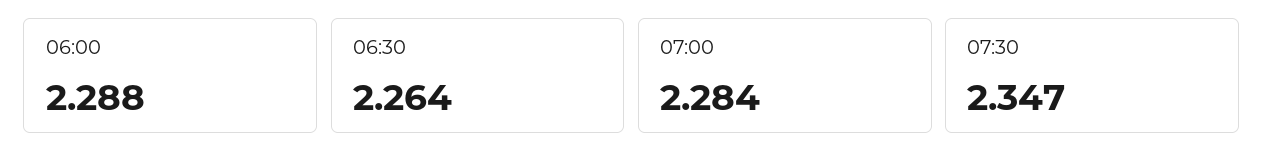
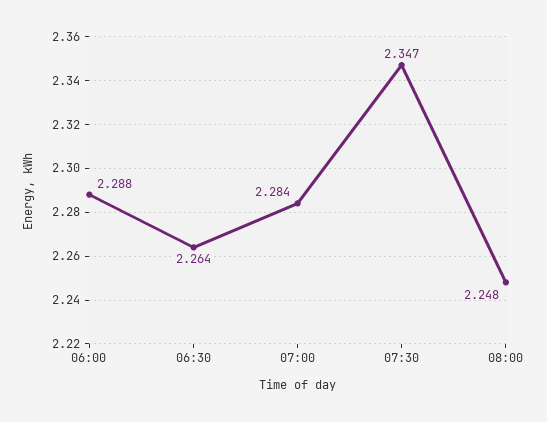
08:00: none -> 2.248

